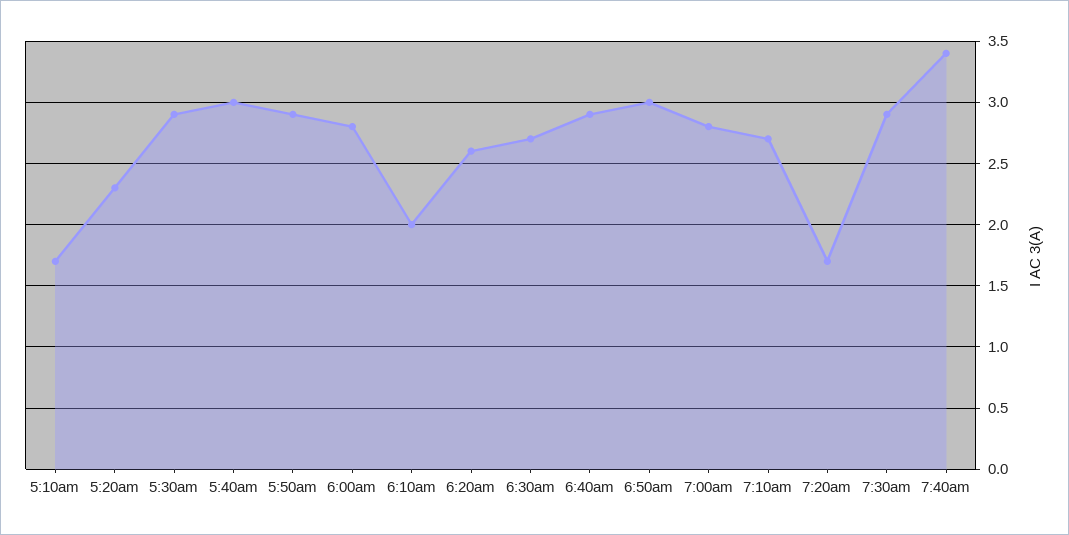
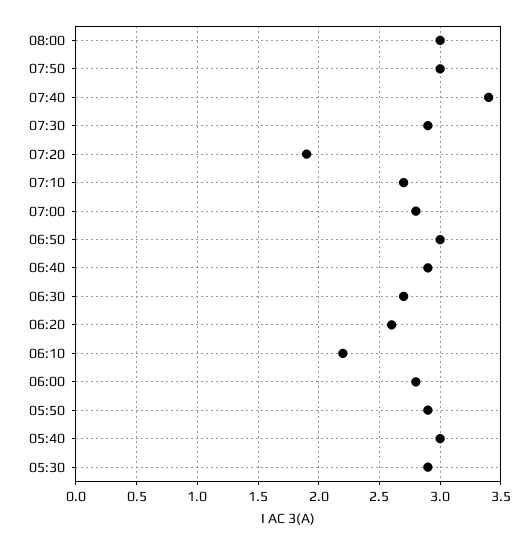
5:10am: 1.7 -> none
5:20am: 2.3 -> none
6:10am: 2 -> 2.2
7:20am: 1.7 -> 1.9
08:00: none -> 3
07:50: none -> 3

